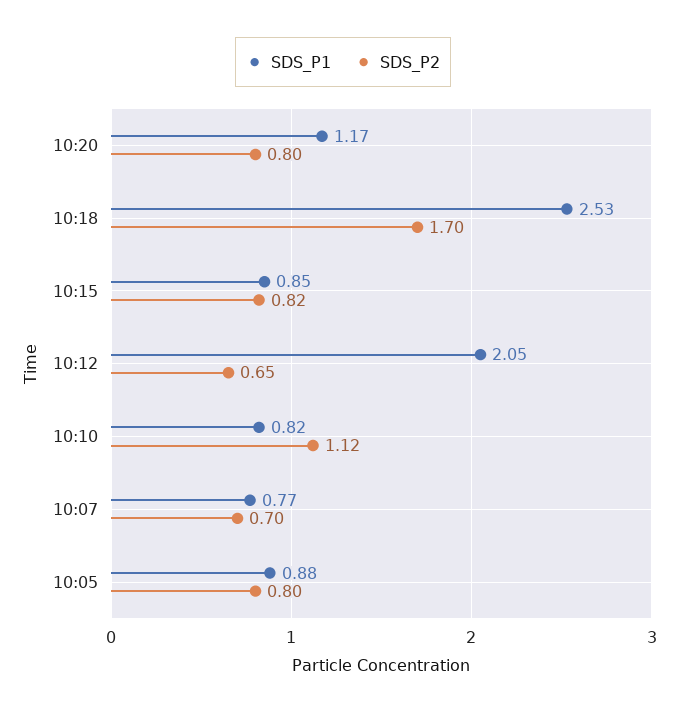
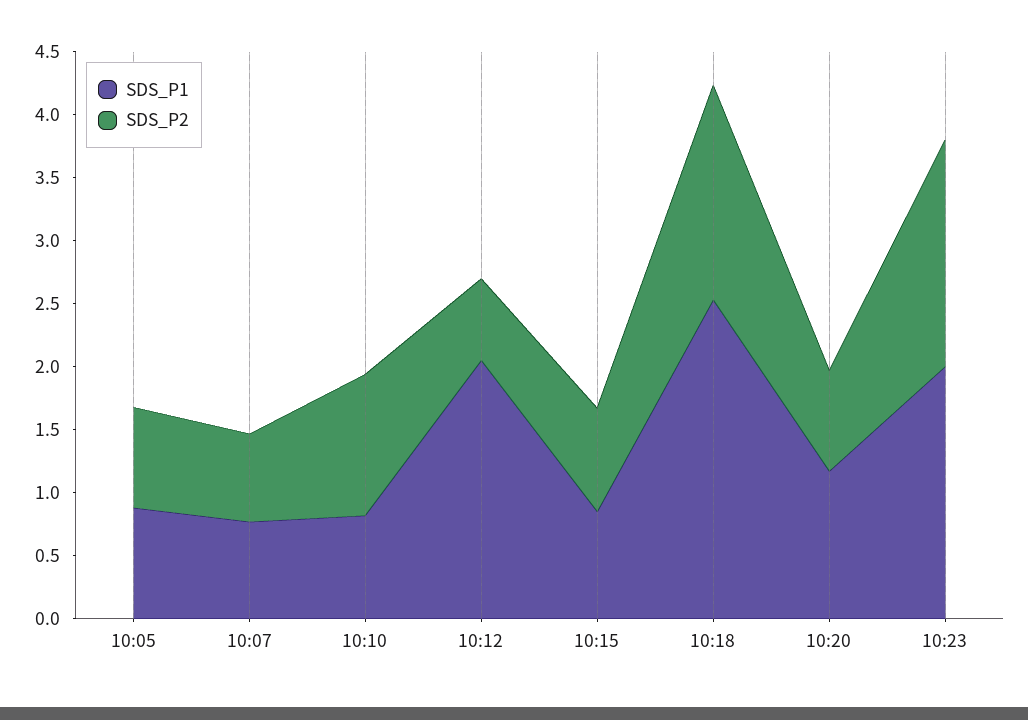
SDS_P1, 10:23: none -> 2
SDS_P2, 10:23: none -> 1.8

